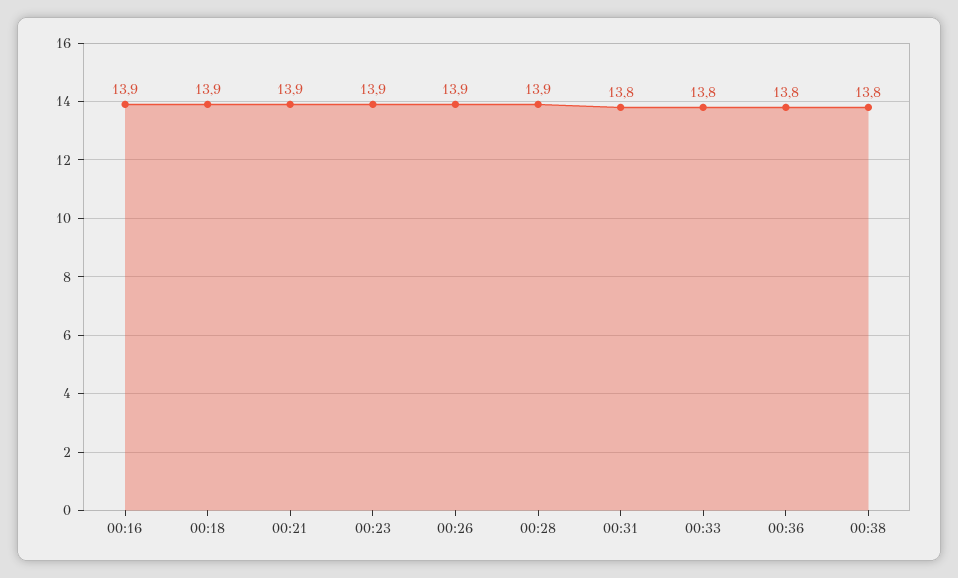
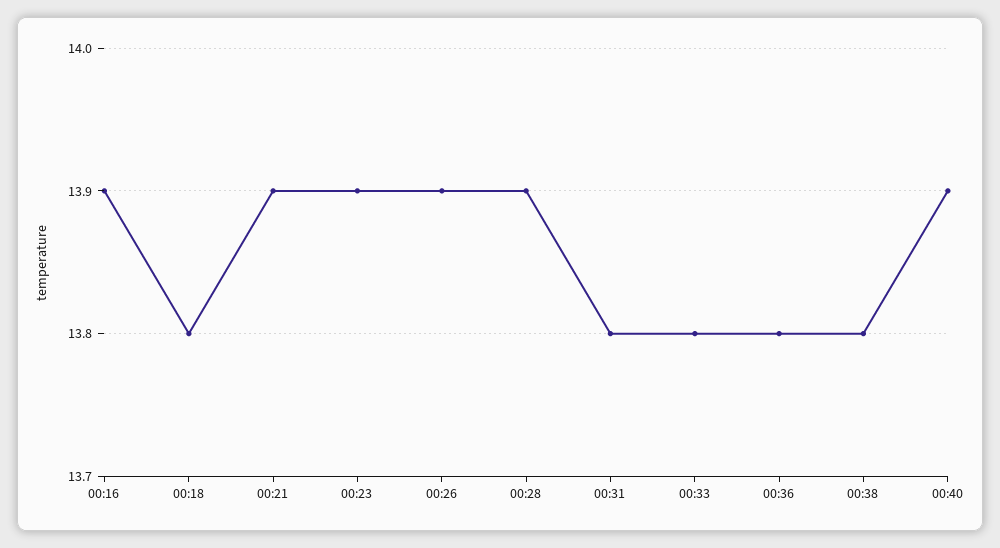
00:18: 13.9 -> 13.8
00:40: none -> 13.9

